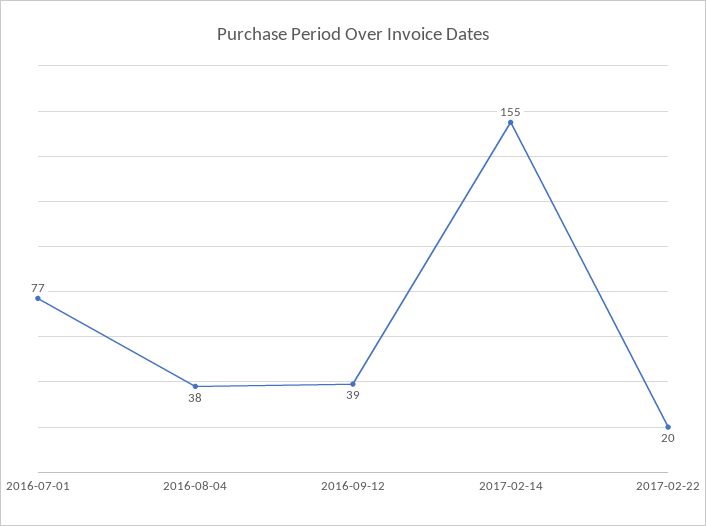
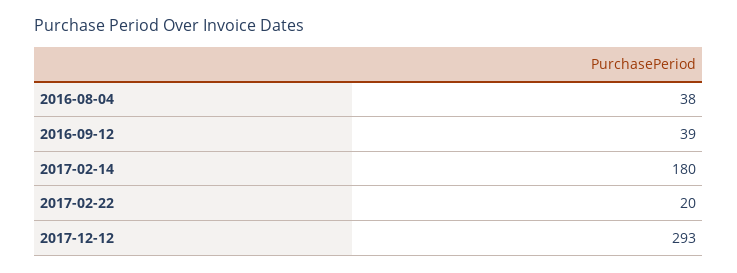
2016-07-01: 77 -> none
2017-02-14: 155 -> 180
2017-12-12: none -> 293

